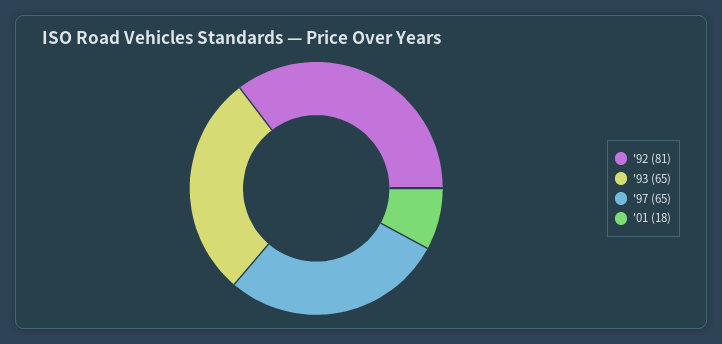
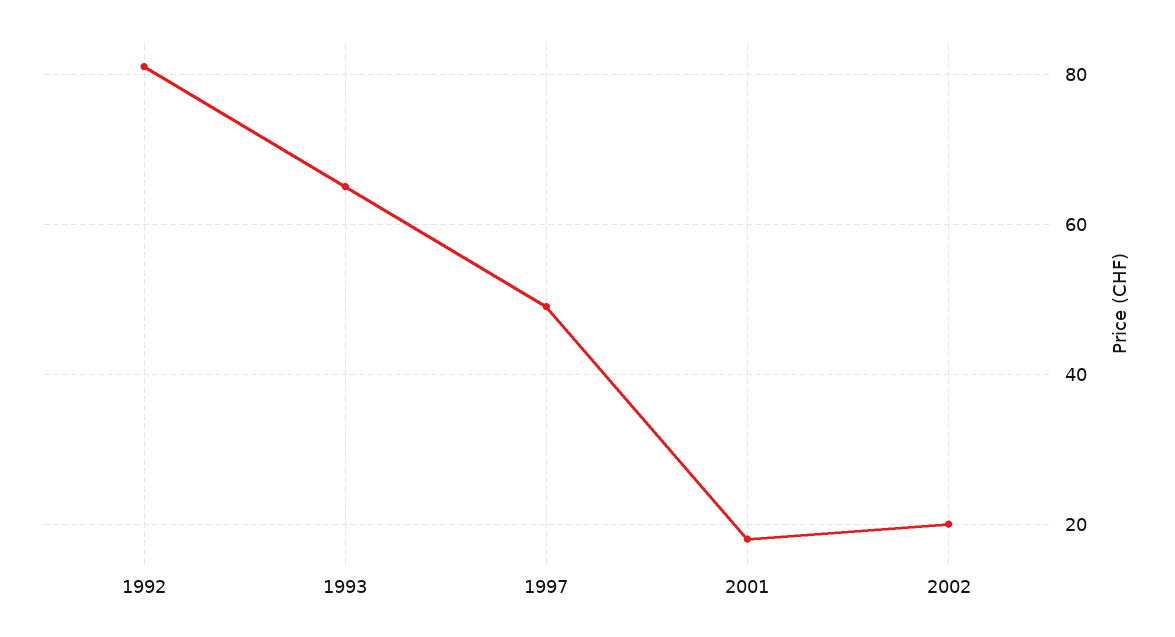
'97: 65 -> 50
2002: none -> 20

